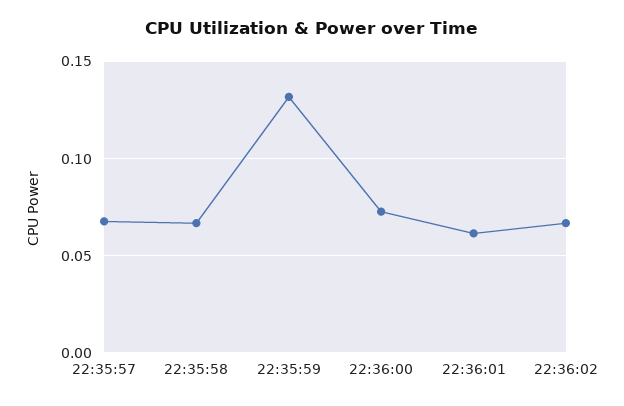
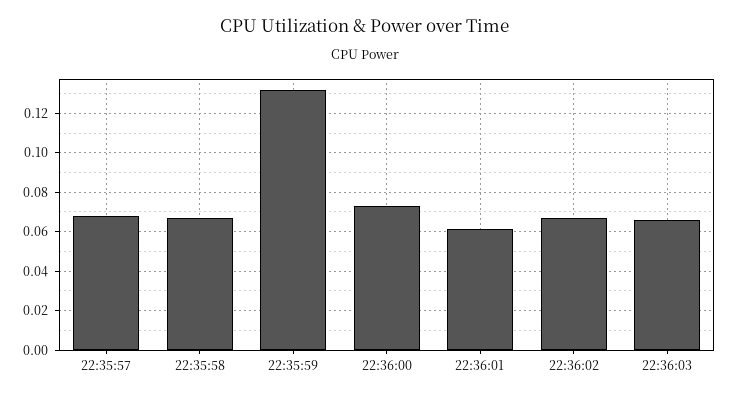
22:36:03: none -> 0.065

